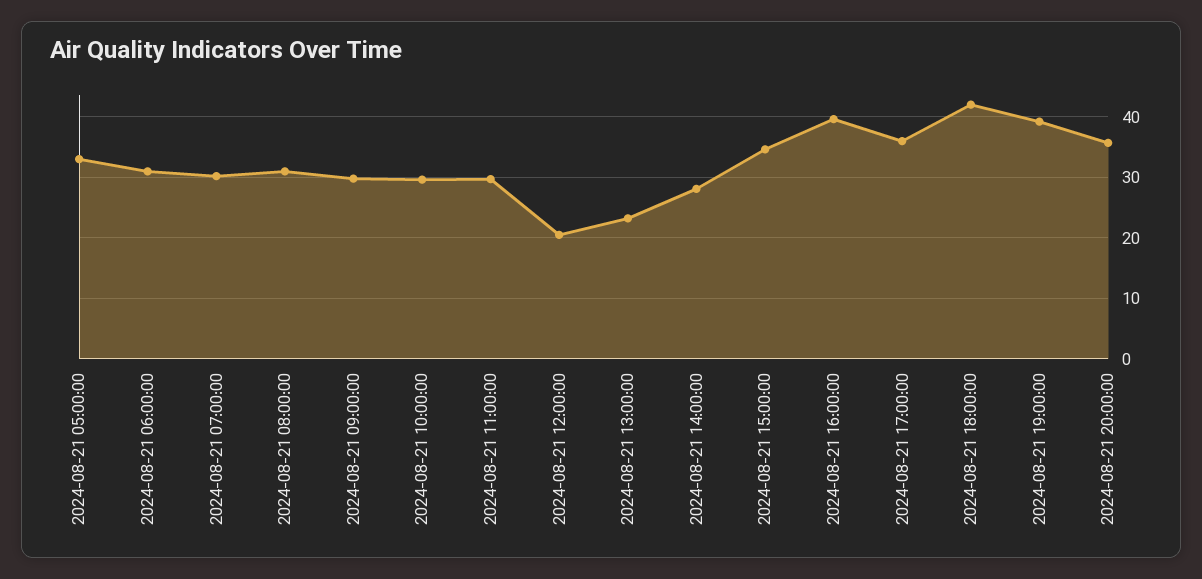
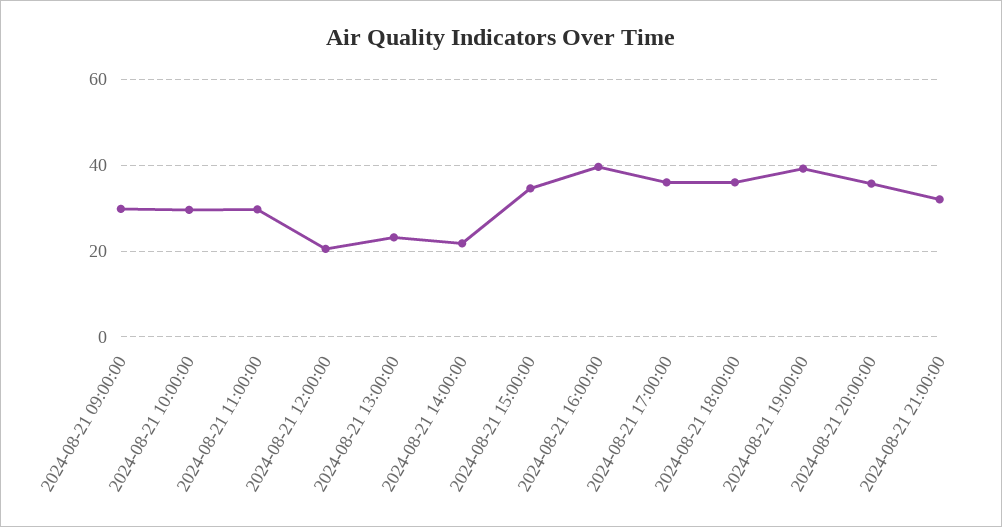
2024-08-21 05:00:00: 33 -> none
2024-08-21 06:00:00: 31 -> none
2024-08-21 07:00:00: 30 -> none
2024-08-21 08:00:00: 31 -> none
2024-08-21 14:00:00: 28 -> 22
2024-08-21 18:00:00: 42 -> 36
2024-08-21 21:00:00: none -> 32

